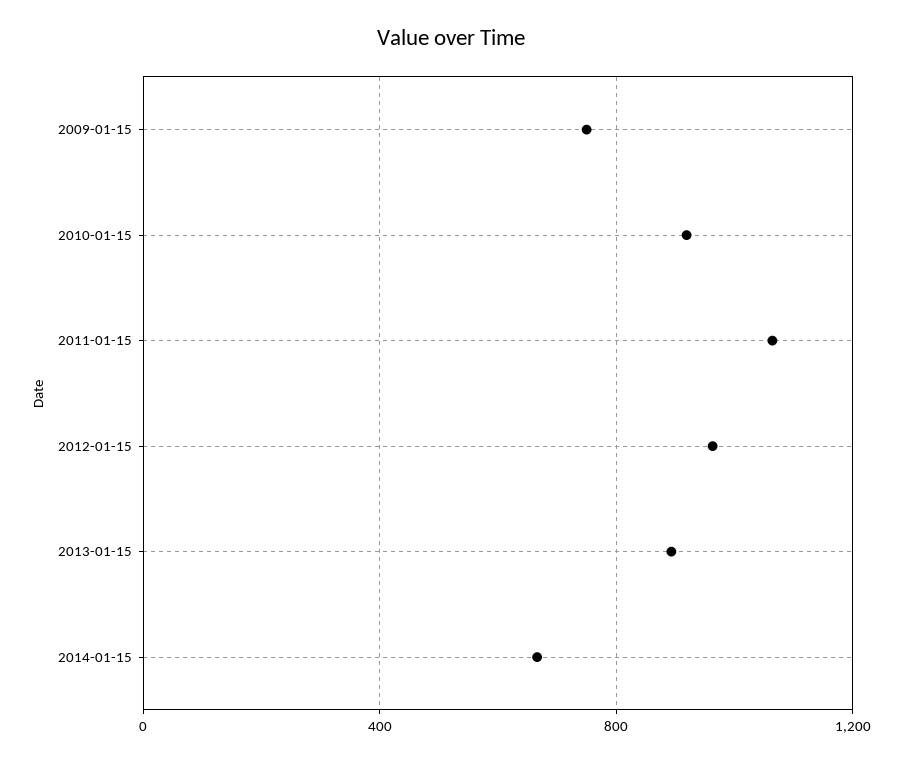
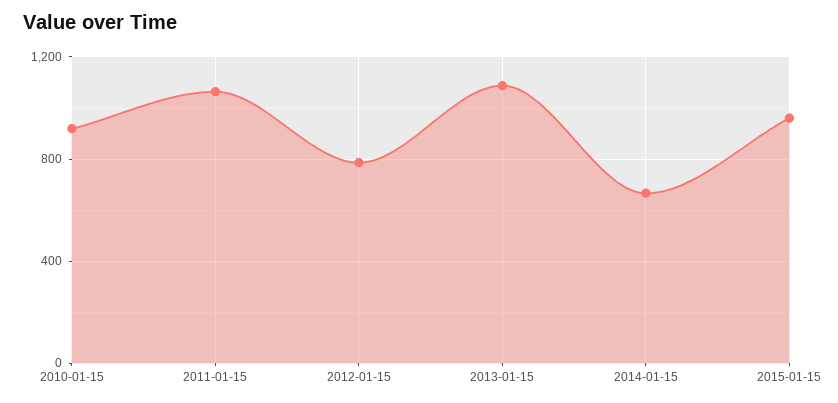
2009-01-15: 750 -> none
2012-01-15: 950 -> 800
2013-01-15: 900 -> 1100
2015-01-15: none -> 950

